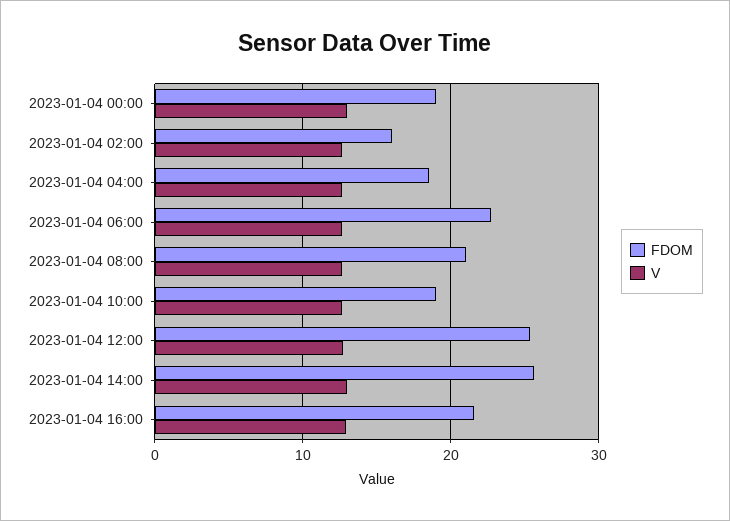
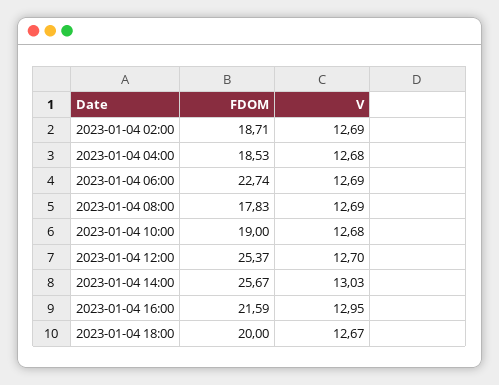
FDOM, 2023-01-04 00:00: 19 -> none
V, 2023-01-04 00:00: 13 -> none
FDOM, 2023-01-04 02:00: 16 -> 18.71
FDOM, 2023-01-04 08:00: 21 -> 17.83
FDOM, 2023-01-04 18:00: none -> 20
V, 2023-01-04 18:00: none -> 12.67

